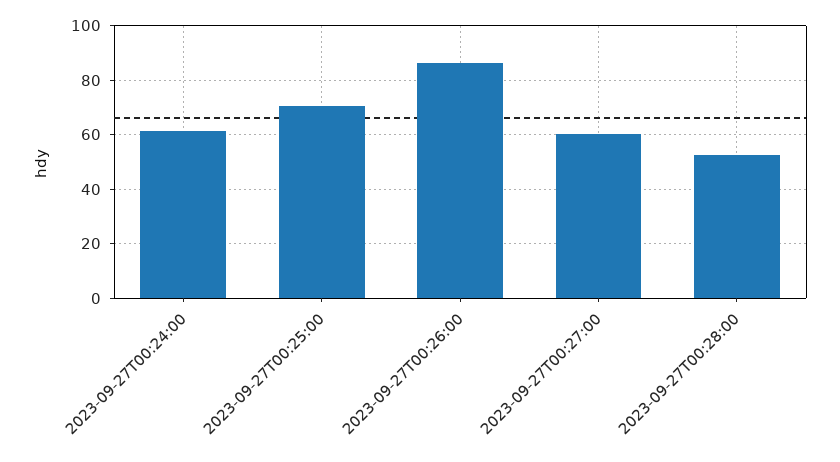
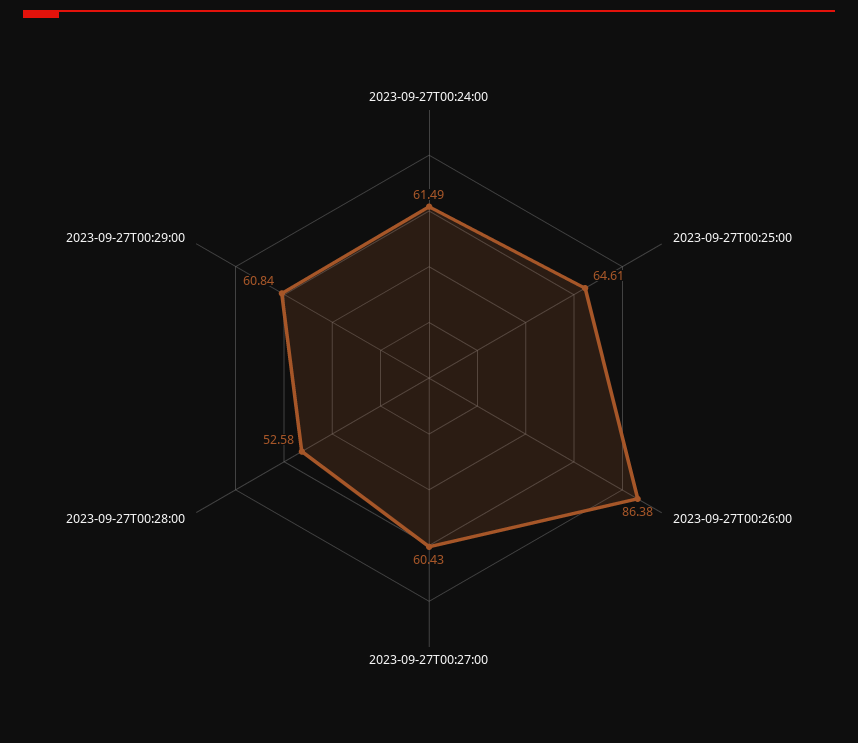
2023-09-27T00:25:00: 70 -> 64.61
2023-09-27T00:29:00: none -> 60.84

